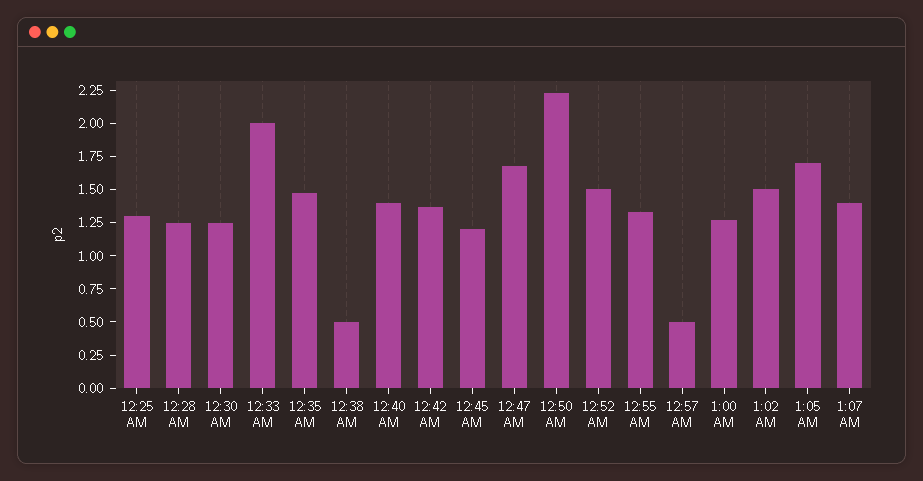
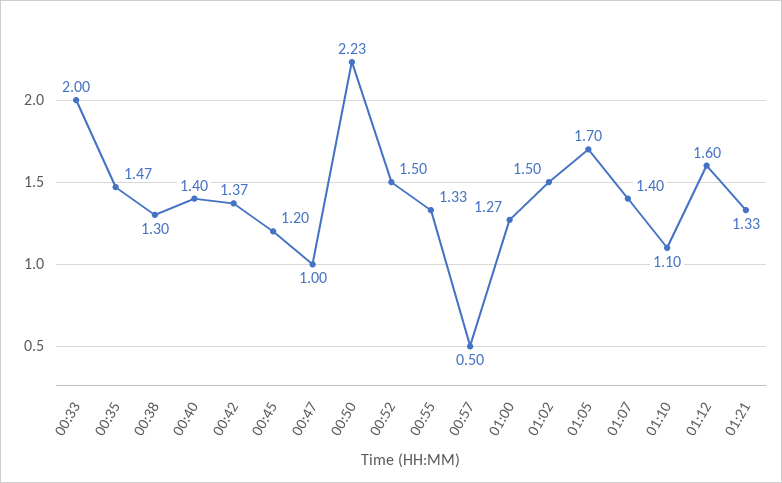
12:25 AM: 1.25 -> none
12:28 AM: 1.25 -> none
12:30 AM: 1.25 -> none
12:38 AM: 0.5 -> 1.3
12:47 AM: 1.75 -> 1
01:10: none -> 1.1
01:12: none -> 1.6
01:21: none -> 1.33

